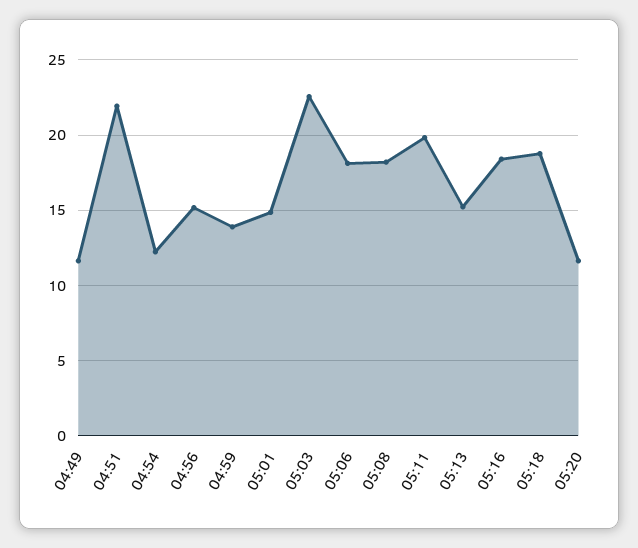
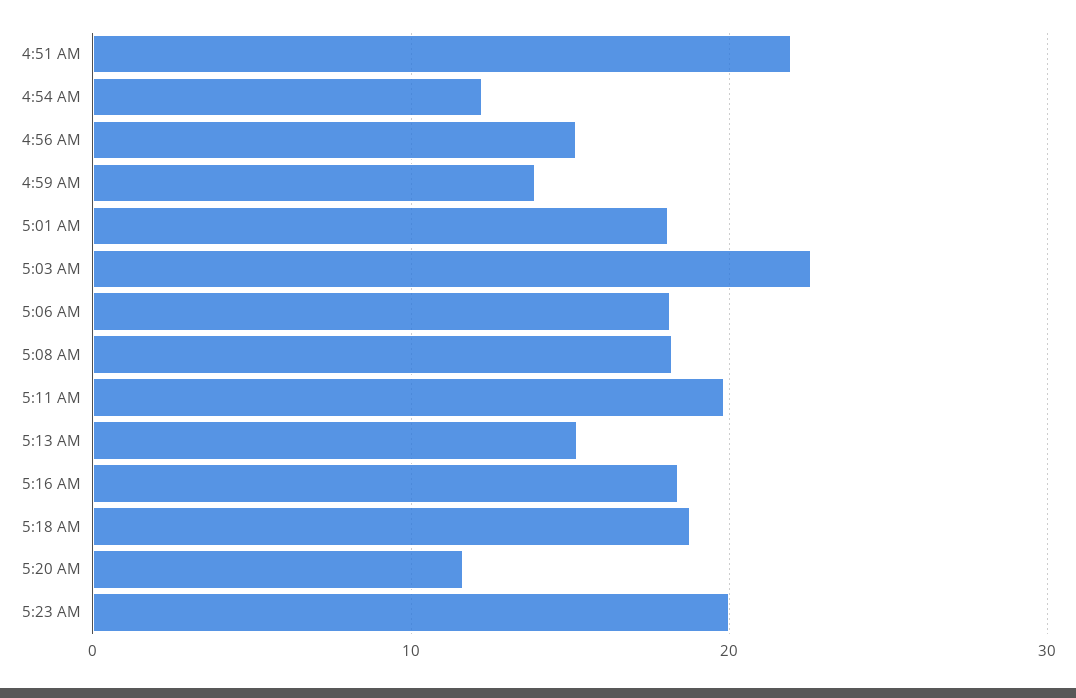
04:49: 11.5 -> none
05:01: 15 -> 18
5:23 AM: none -> 20

